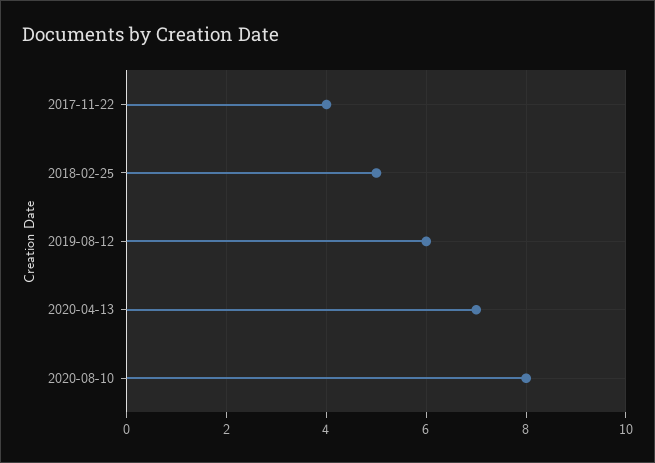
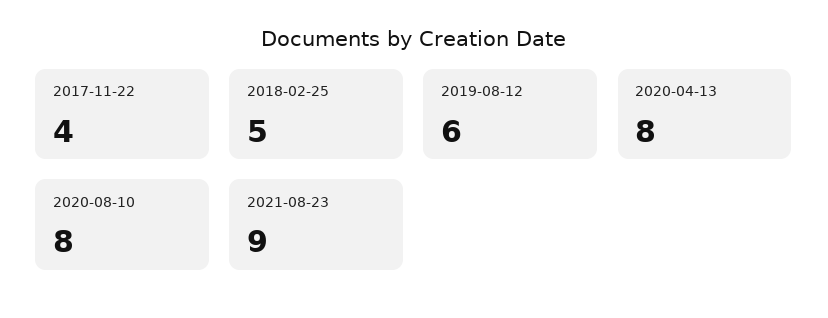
2020-04-13: 7 -> 8
2021-08-23: none -> 9

